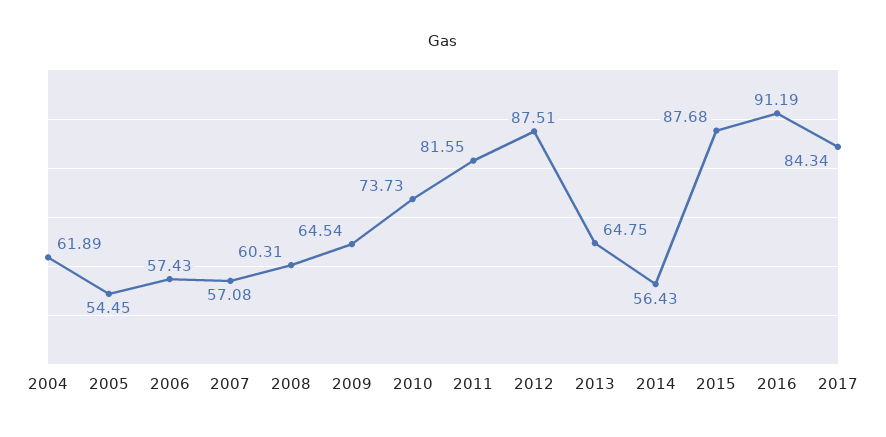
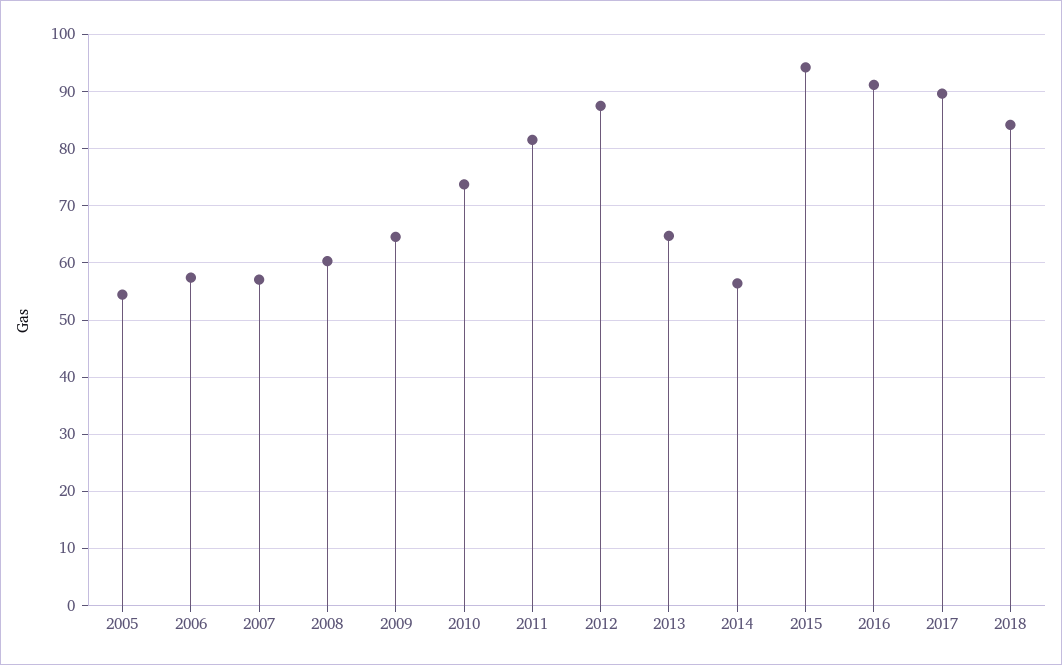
2004: 61.89 -> none
2015: 87.68 -> 94
2017: 84.34 -> 90
2018: none -> 84

